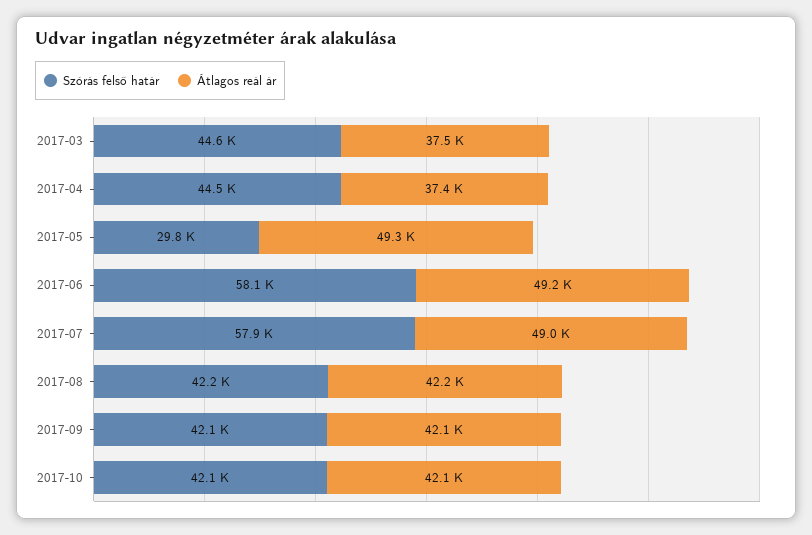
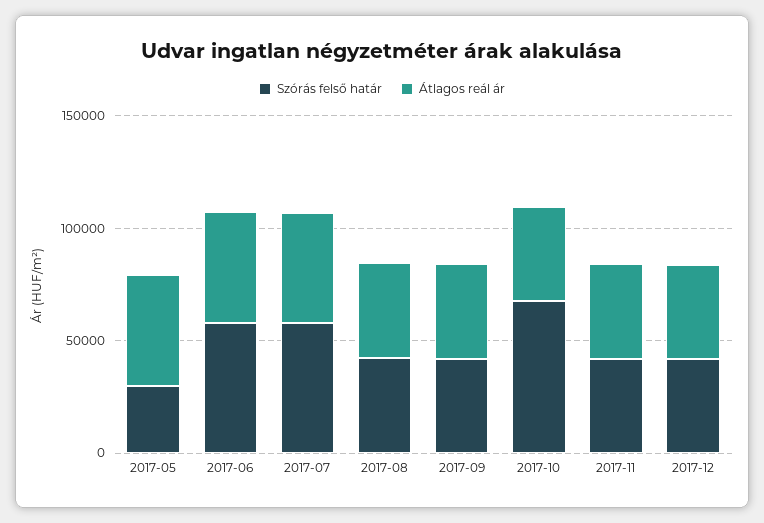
Szórás felső határ, 2017-03: 44600 -> none
Átlagos reál ár, 2017-03: 37500 -> none
Szórás felső határ, 2017-04: 44500 -> none
Átlagos reál ár, 2017-04: 37400 -> none
Szórás felső határ, 2017-10: 42100 -> 70000
Szórás felső határ, 2017-11: none -> 40000
Átlagos reál ár, 2017-11: none -> 40000
Szórás felső határ, 2017-12: none -> 40000
Átlagos reál ár, 2017-12: none -> 40000

